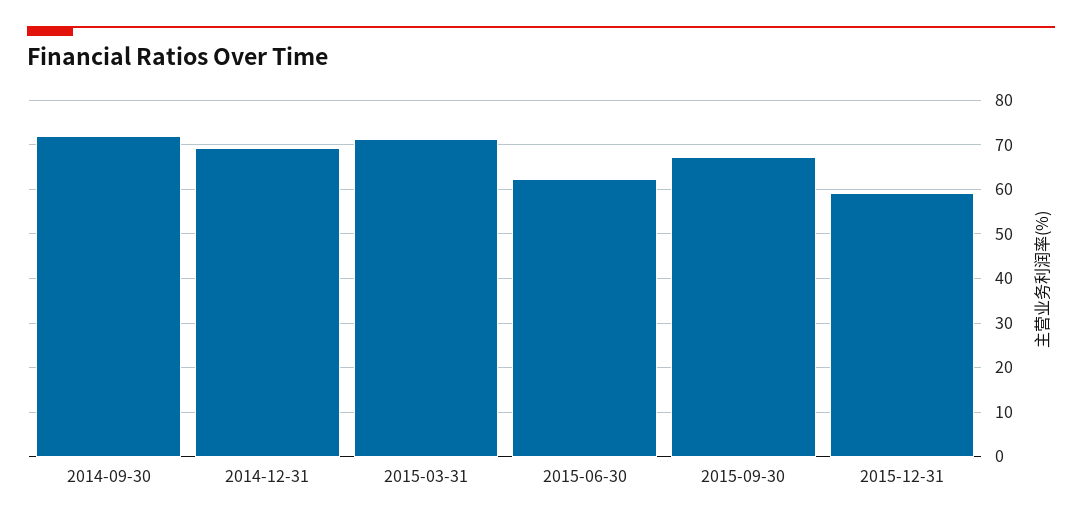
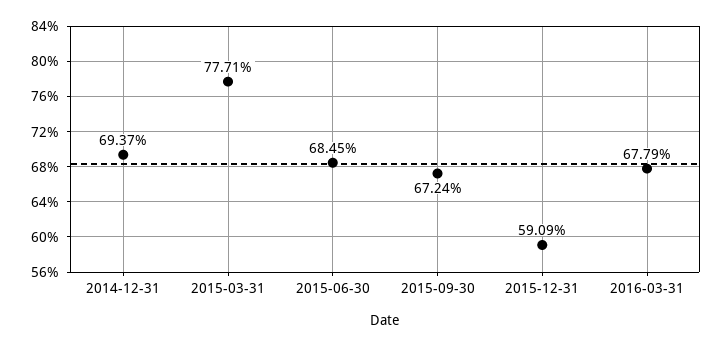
2014-09-30: 72 -> none
2015-03-31: 72 -> 77.71
2015-06-30: 62 -> 68.45
2016-03-31: none -> 67.79

